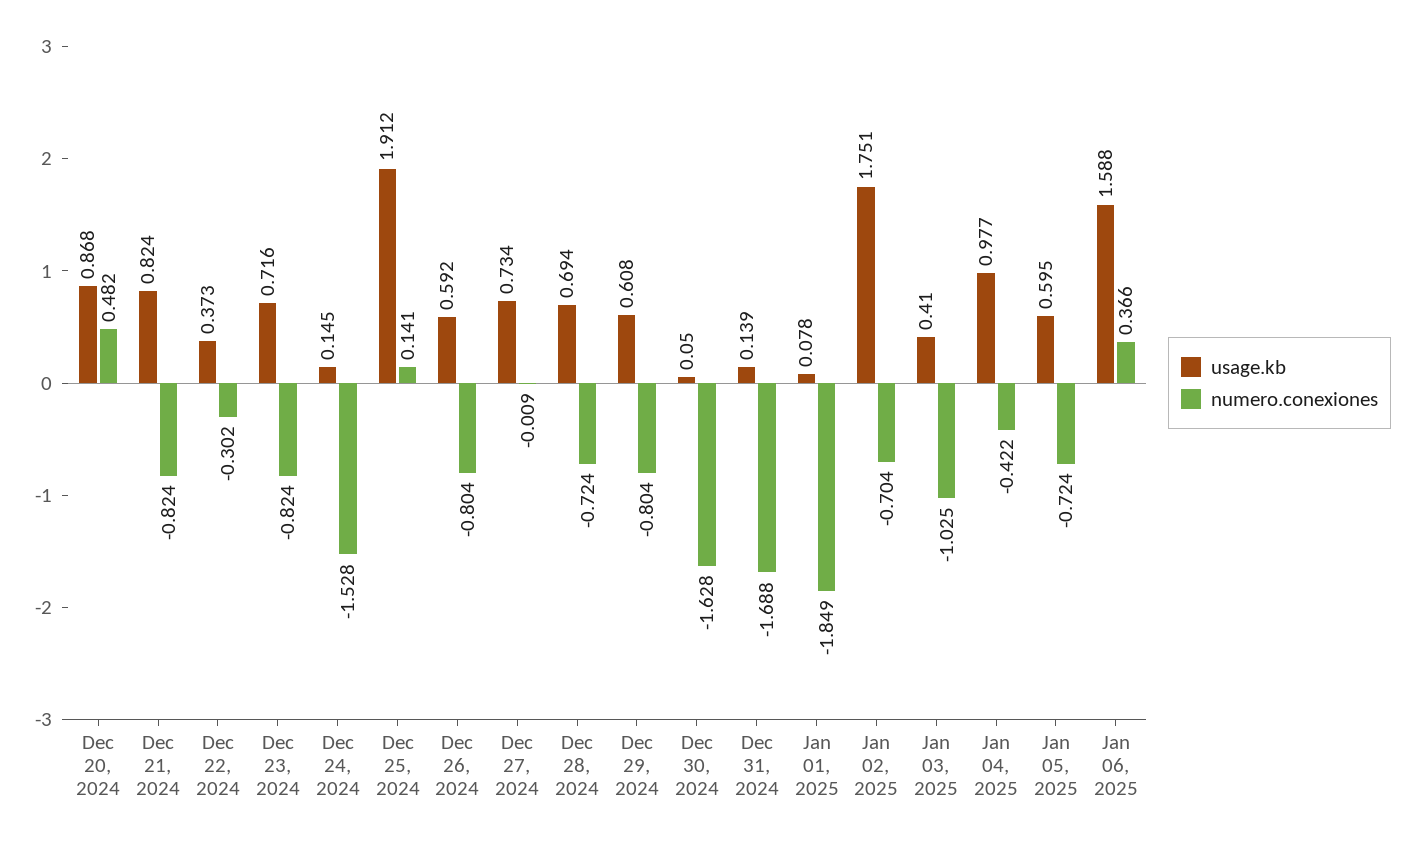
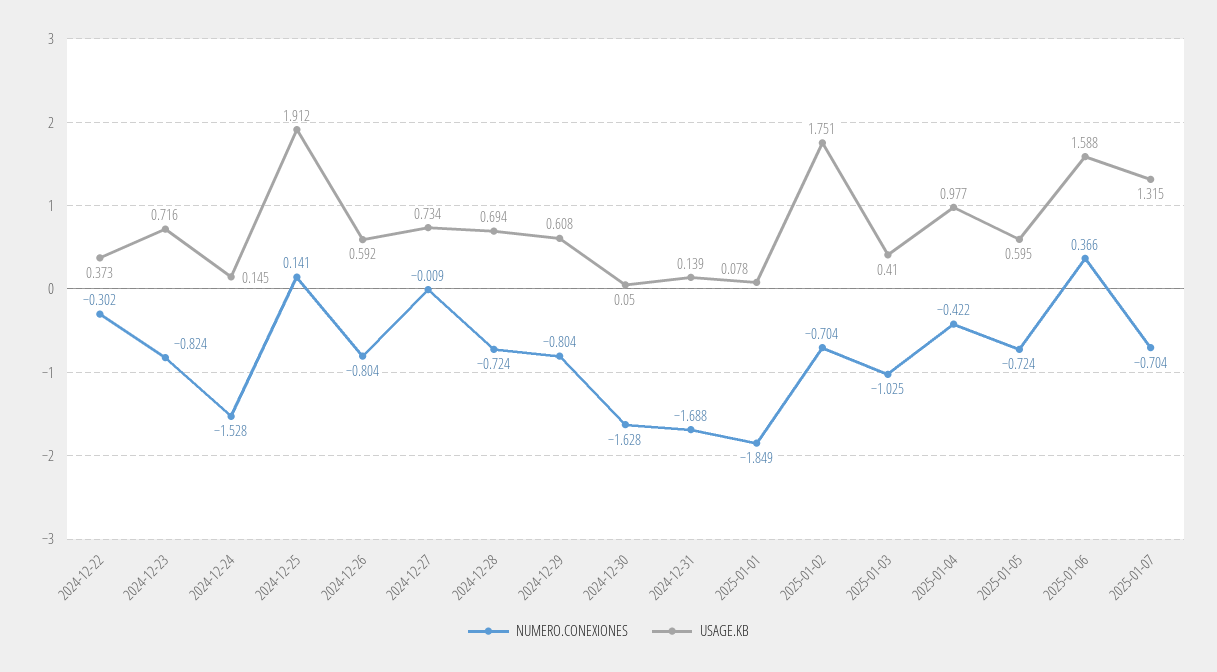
usage.kb, Dec 20, 2024: 0.868 -> none
numero.conexiones, Dec 20, 2024: 0.482 -> none
usage.kb, Dec 21, 2024: 0.824 -> none
numero.conexiones, Dec 21, 2024: -0.824 -> none
numero.conexiones, 2025-01-07: none -> -0.704
usage.kb, 2025-01-07: none -> 1.315

